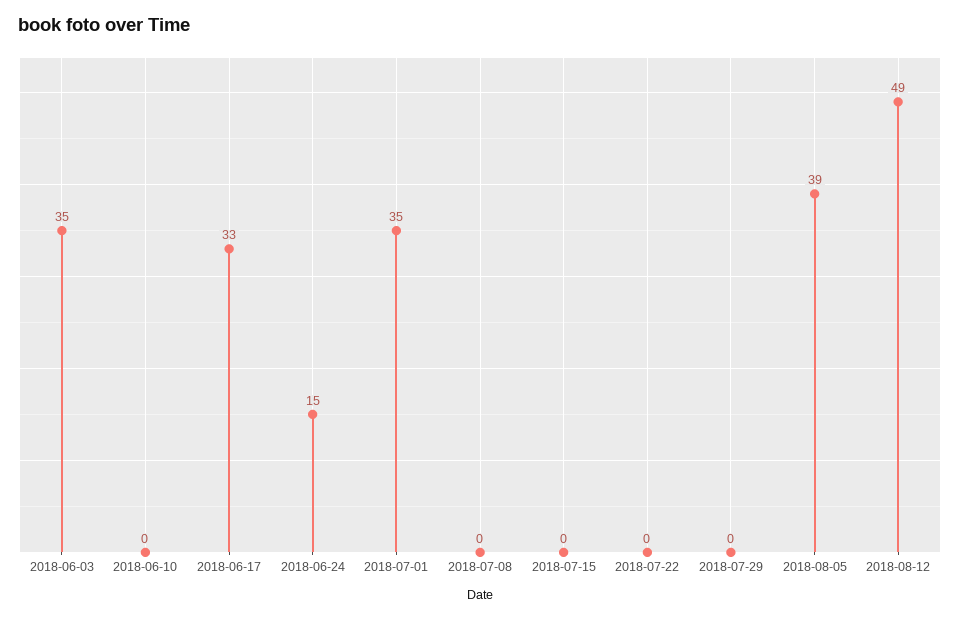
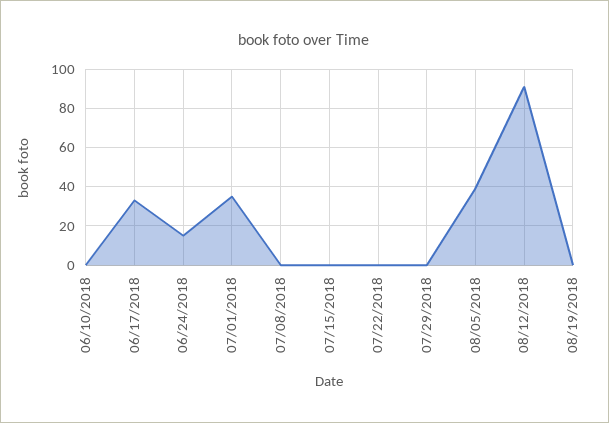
2018-06-03: 35 -> none
2018-08-12: 49 -> 90
08/19/2018: none -> 0

